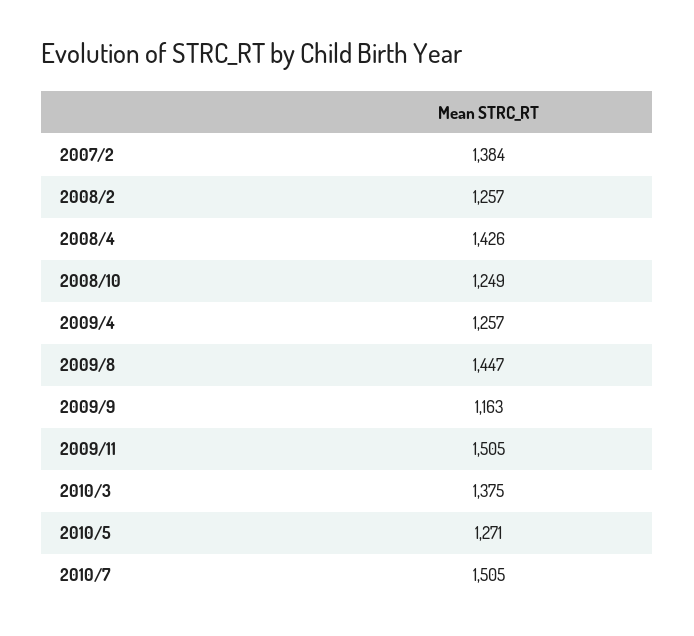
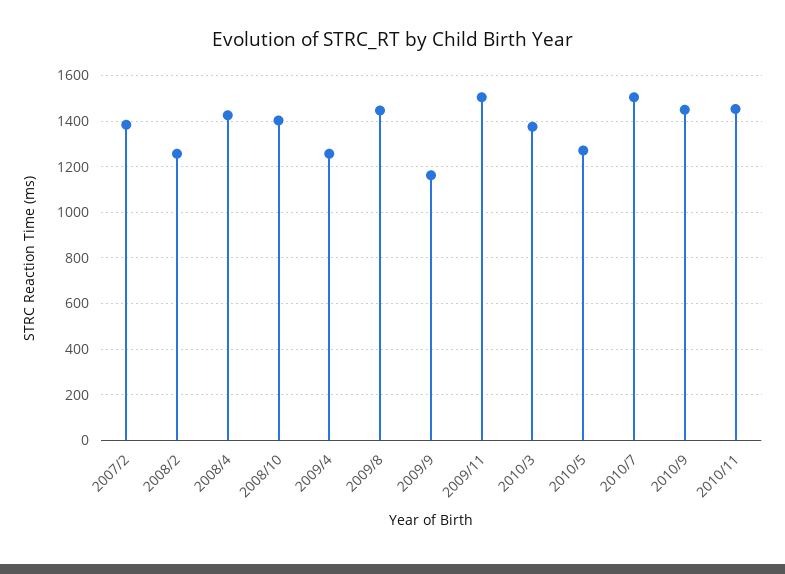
2008/10: 1249 -> 1400
2010/9: none -> 1450
2010/11: none -> 1450

